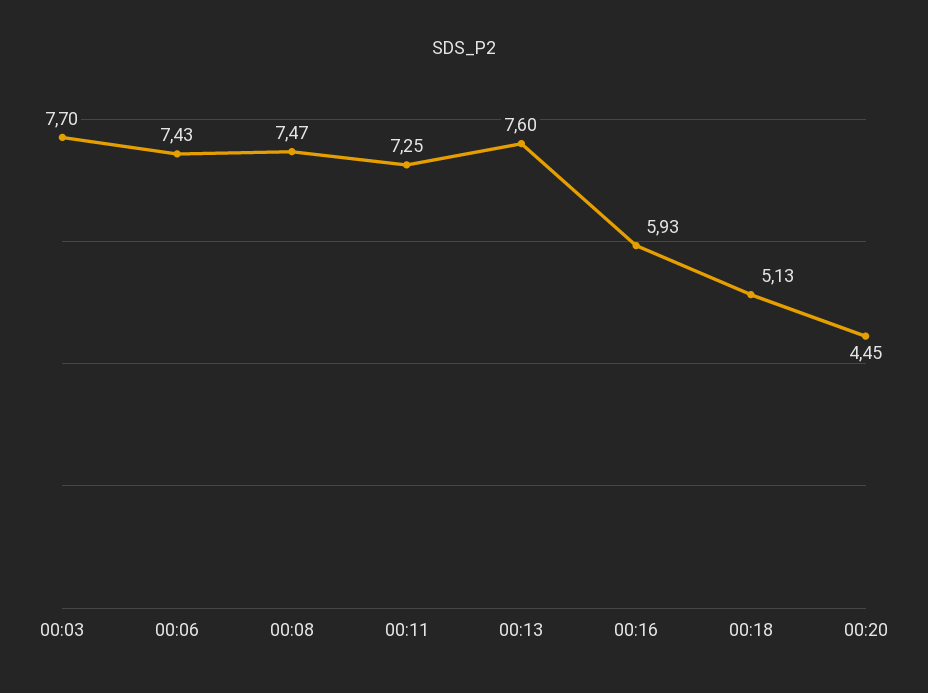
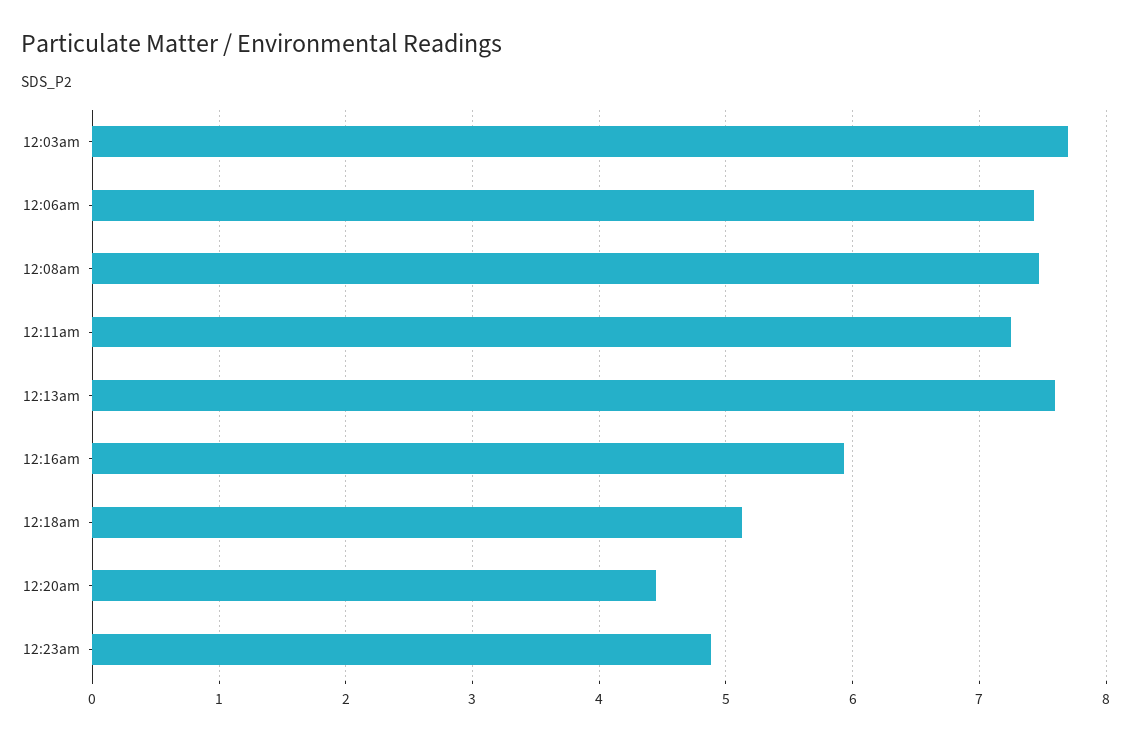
12:23am: none -> 4.9

